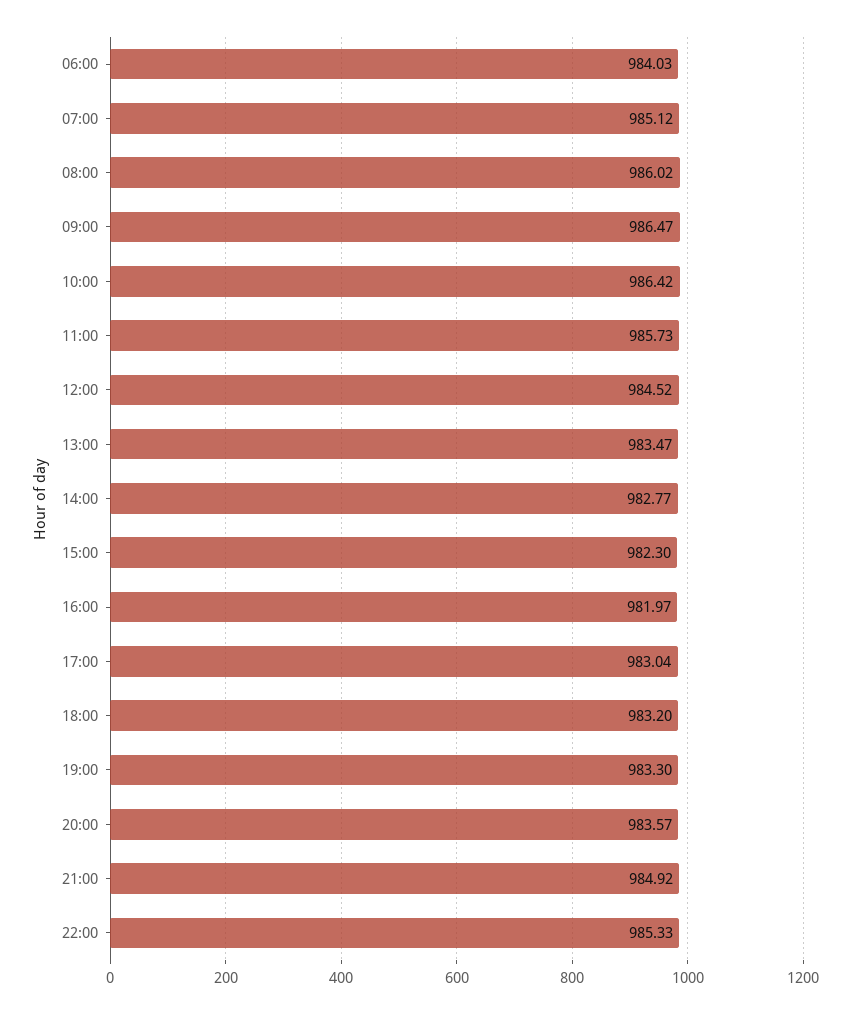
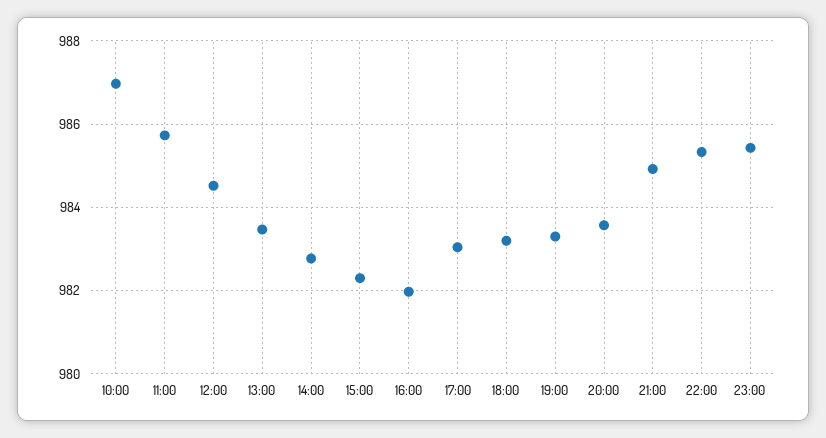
06:00: 984.03 -> none
07:00: 985.12 -> none
08:00: 986.02 -> none
09:00: 986.47 -> none
10:00: 986.42 -> 987
23:00: none -> 985.4

